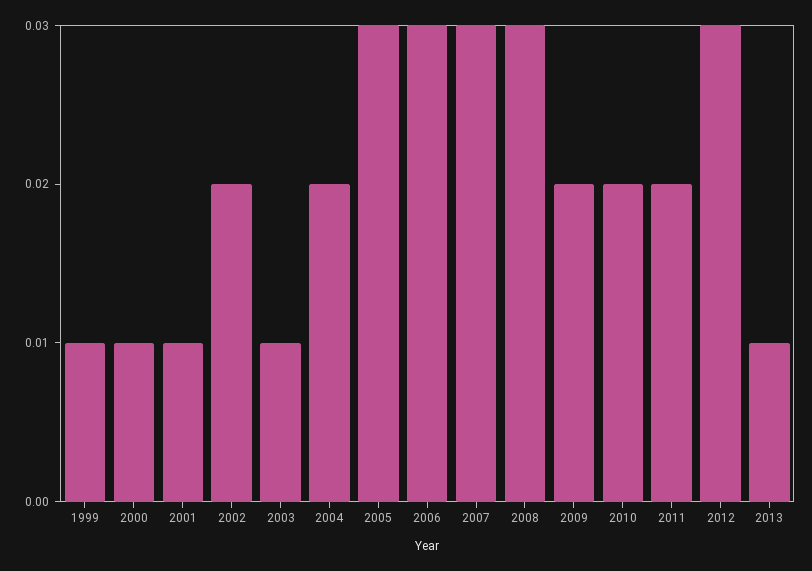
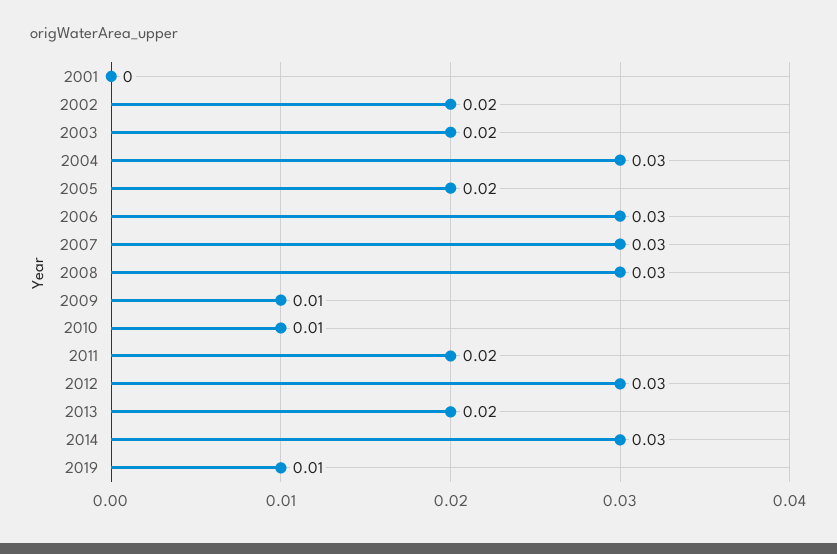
1999: 0.01 -> none
2000: 0.01 -> none
2001: 0.01 -> 0
2003: 0.01 -> 0.02
2004: 0.02 -> 0.03
2005: 0.03 -> 0.02
2009: 0.02 -> 0.01
2010: 0.02 -> 0.01
2013: 0.01 -> 0.02
2014: none -> 0.03
2019: none -> 0.01

